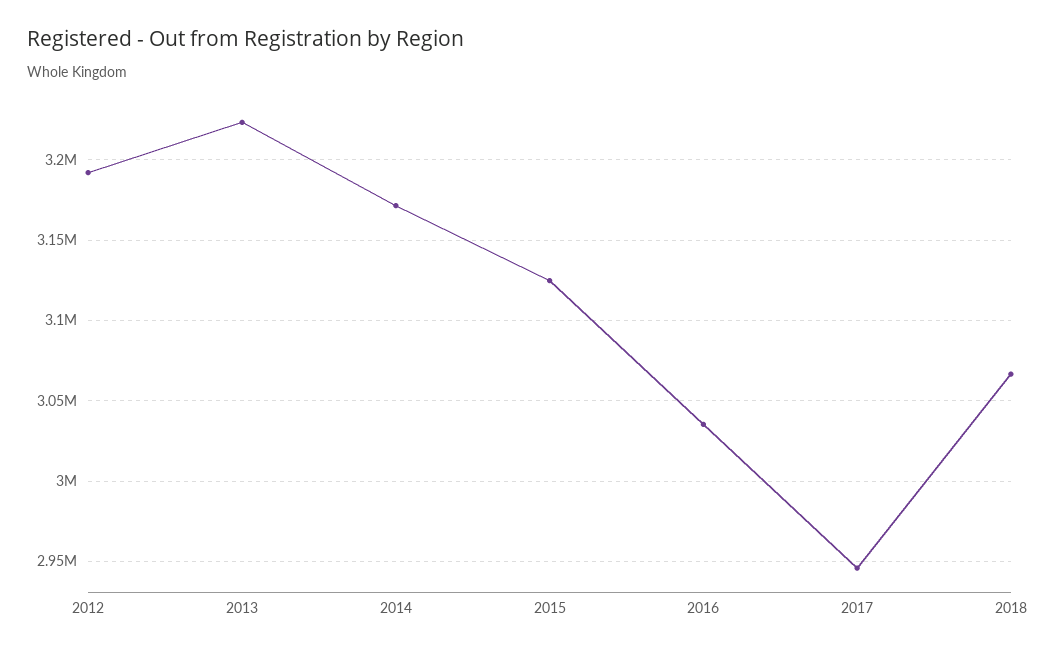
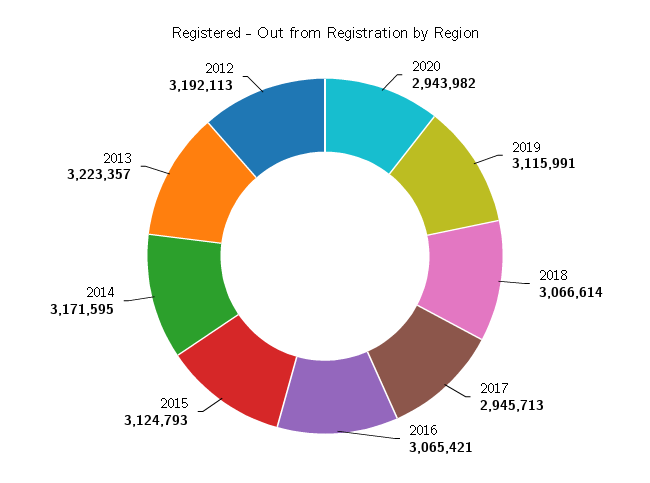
2016: 3035000 -> 3065421
2020: none -> 2943982
2019: none -> 3115991

